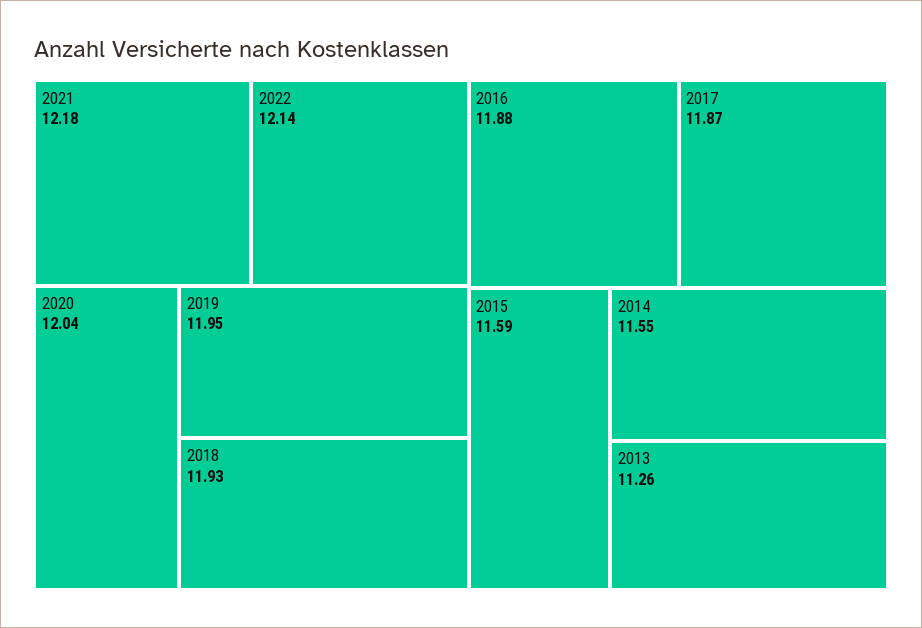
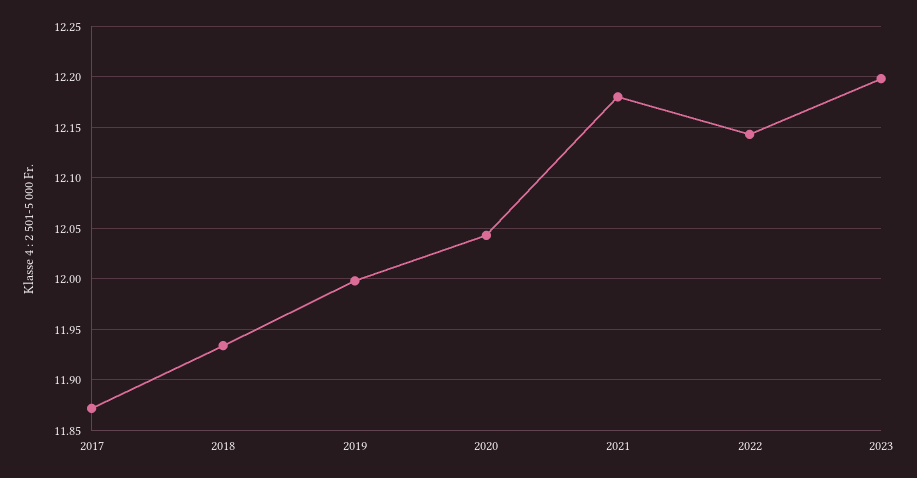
2019: 11.95 -> 12
2016: 11.88 -> none
2015: 11.59 -> none
2014: 11.55 -> none
2013: 11.26 -> none
2023: none -> 12.2

